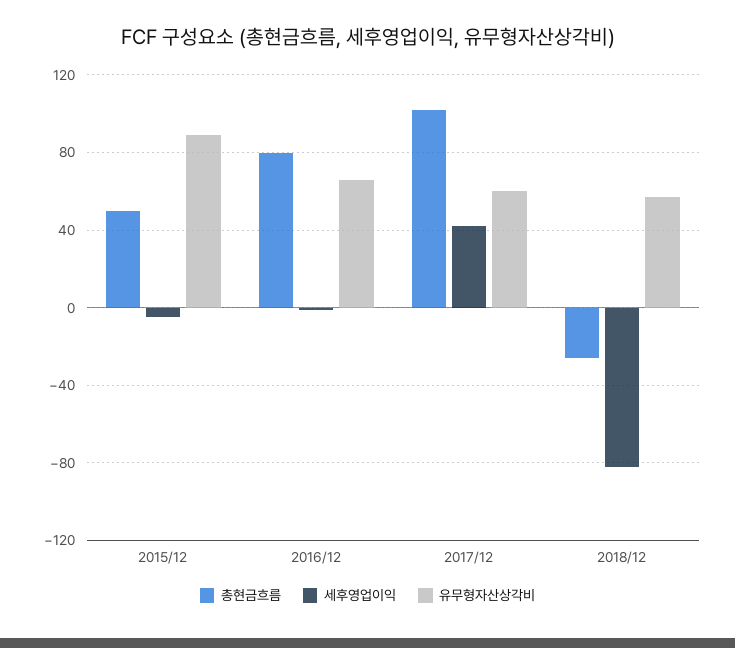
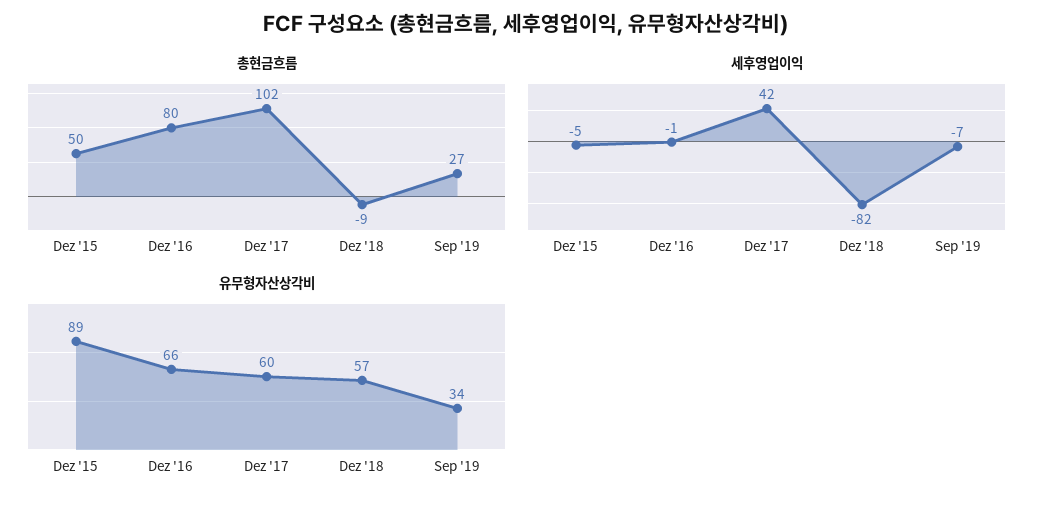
총현금흐름, 2018/12: -25 -> -9
총현금흐름, Sep '19: none -> 27
세후영업이익, Sep '19: none -> -7
유무형자산상각비, Sep '19: none -> 34

